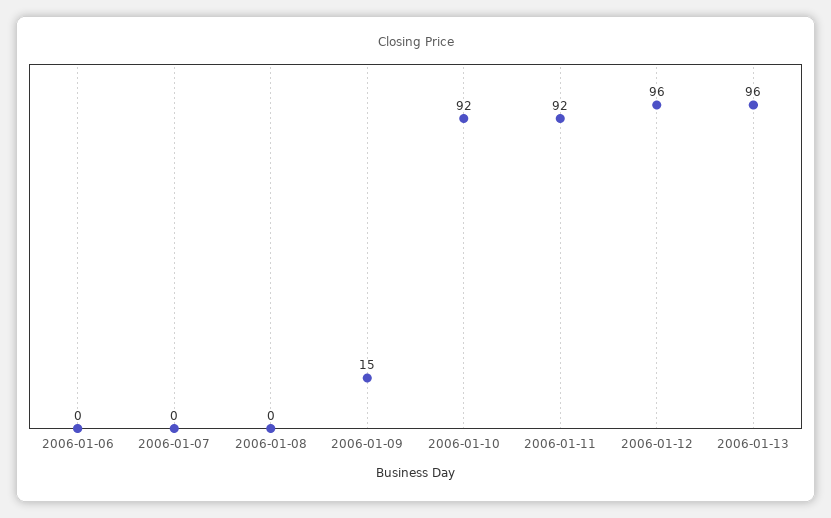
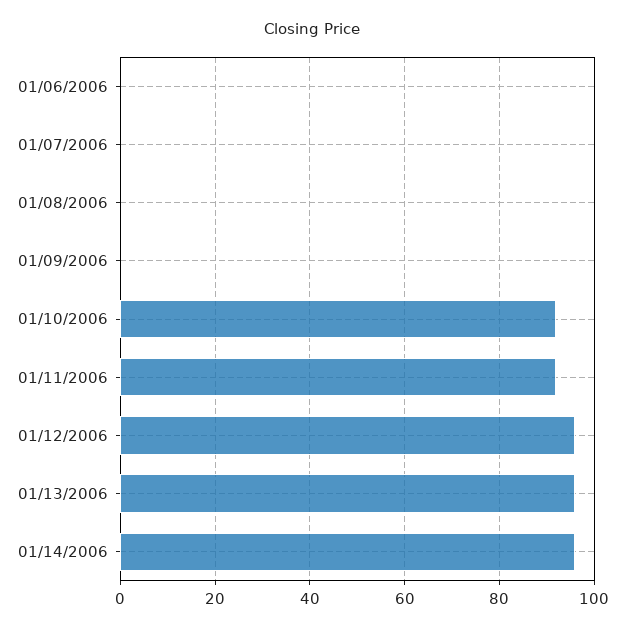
2006-01-09: 15 -> 0
01/14/2006: none -> 95

